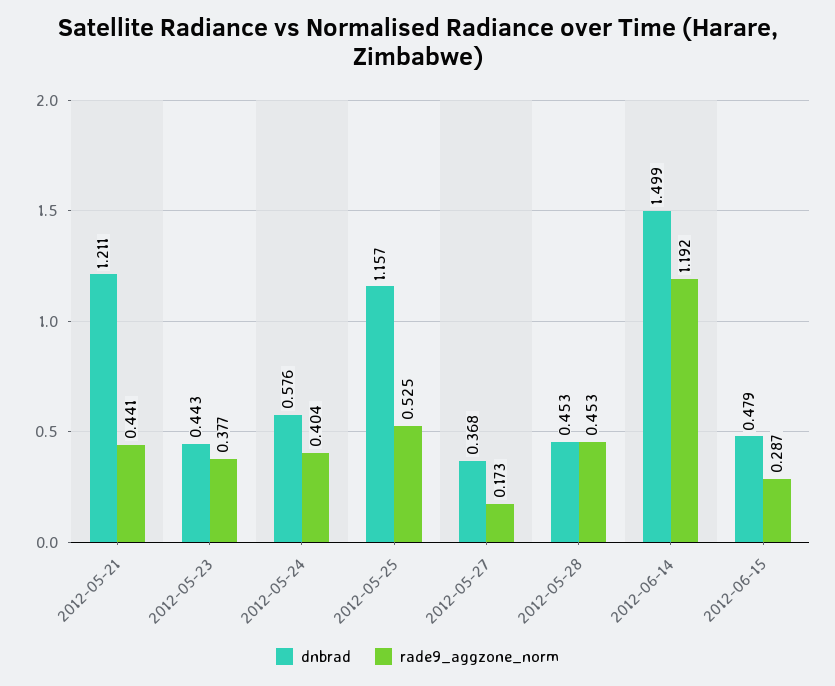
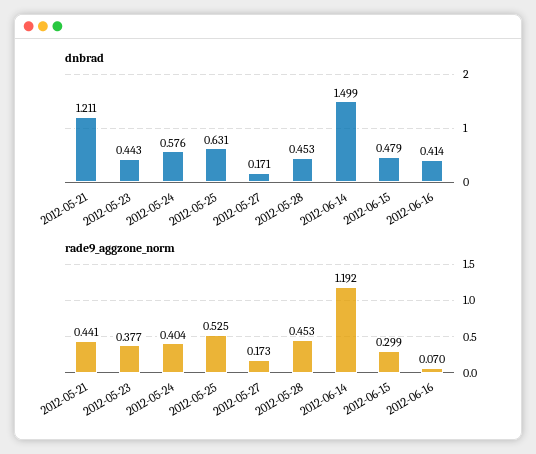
dnbrad, 2012-05-25: 1.157 -> 0.631
dnbrad, 2012-05-27: 0.368 -> 0.171
rade9_aggzone_norm, 2012-06-15: 0.287 -> 0.299
dnbrad, 2012-06-16: none -> 0.414
rade9_aggzone_norm, 2012-06-16: none -> 0.07

